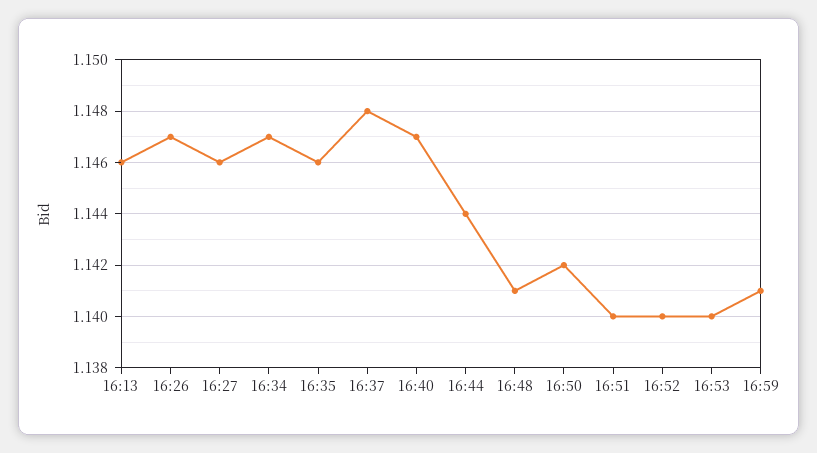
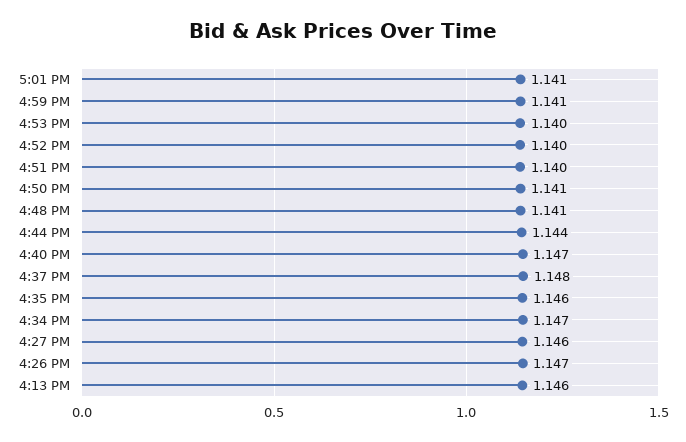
16:50: 1.142 -> 1.141
5:01 PM: none -> 1.141

